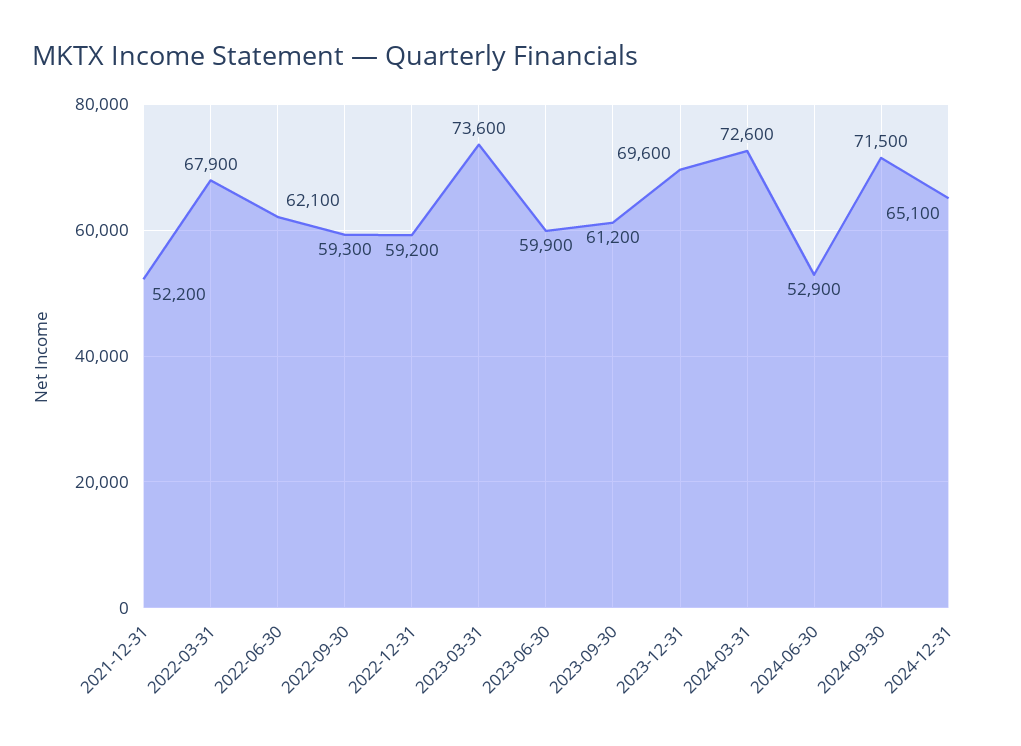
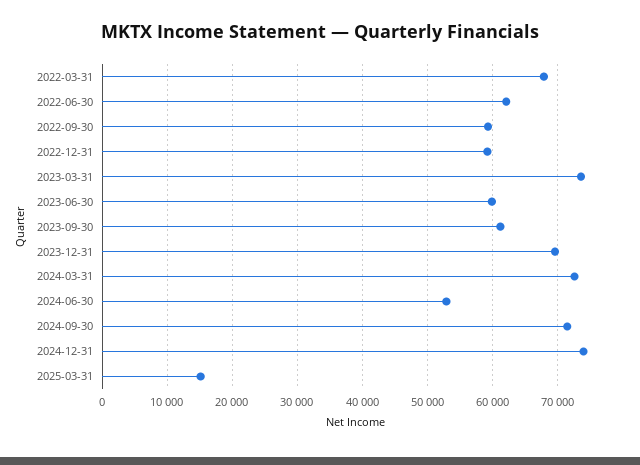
2021-12-31: 52200 -> none
2024-12-31: 65100 -> 74000
2025-03-31: none -> 15000

